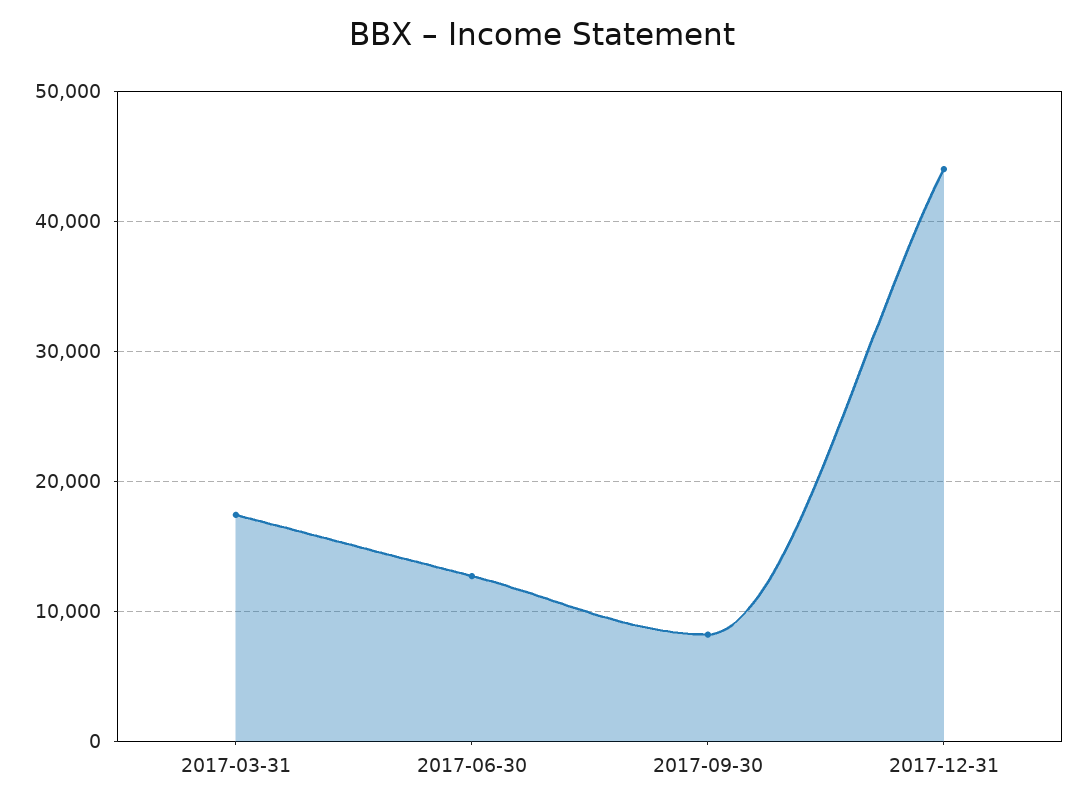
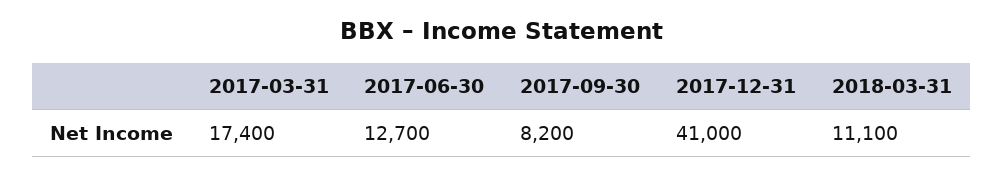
2017-12-31: 44000 -> 41000
2018-03-31: none -> 11100

